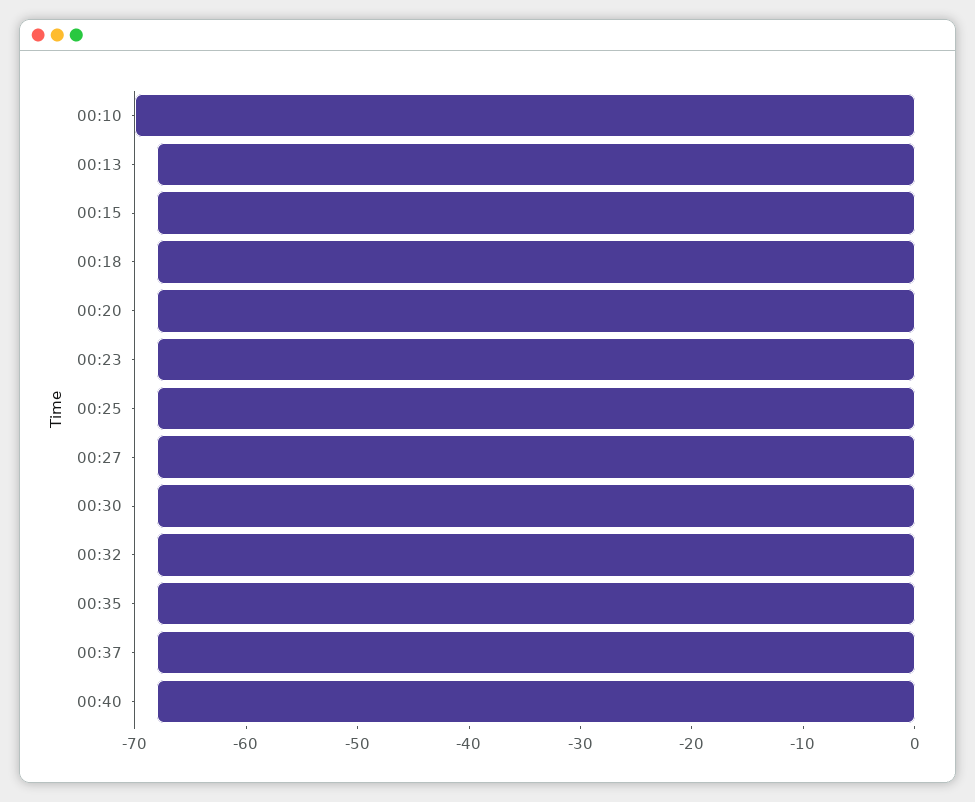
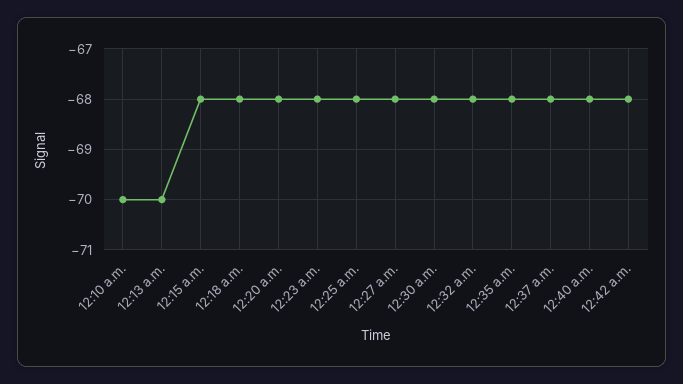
00:13: -68 -> -70
12:42 a.m.: none -> -68

